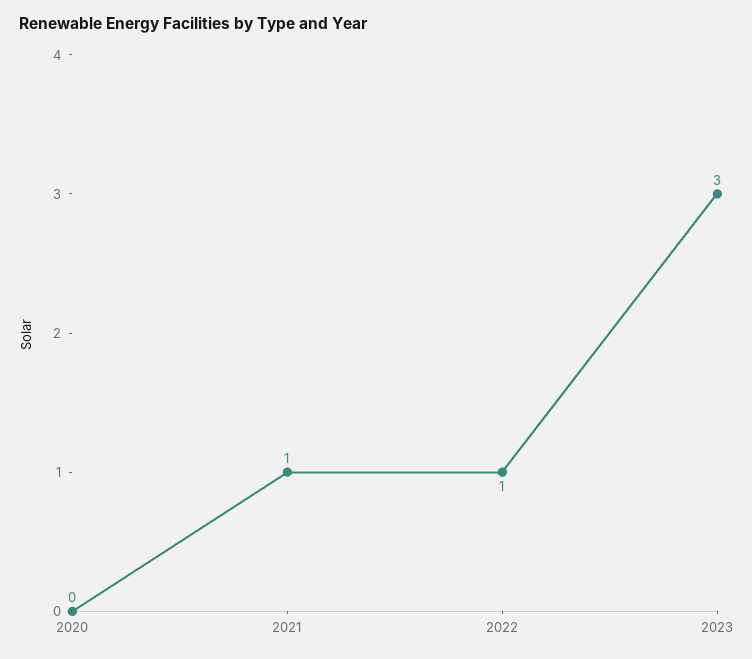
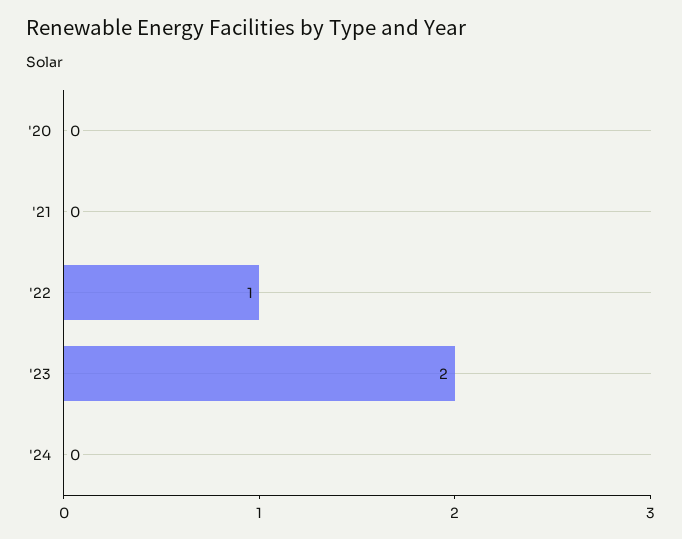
2021: 1 -> 0
2023: 3 -> 2
'24: none -> 0

